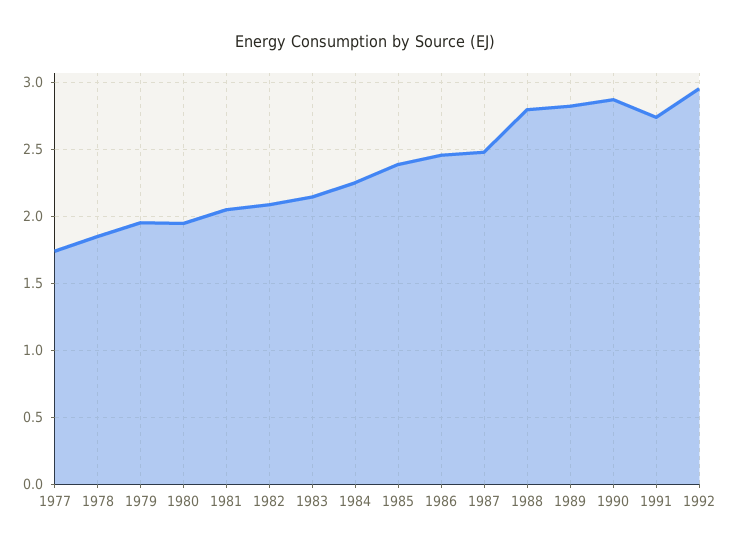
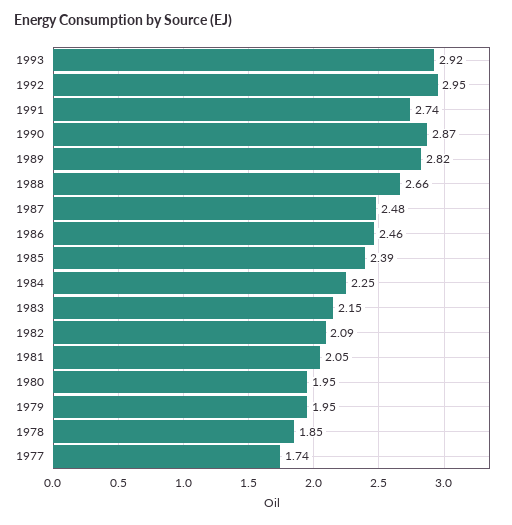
1988: 2.8 -> 2.66
1993: none -> 2.92

